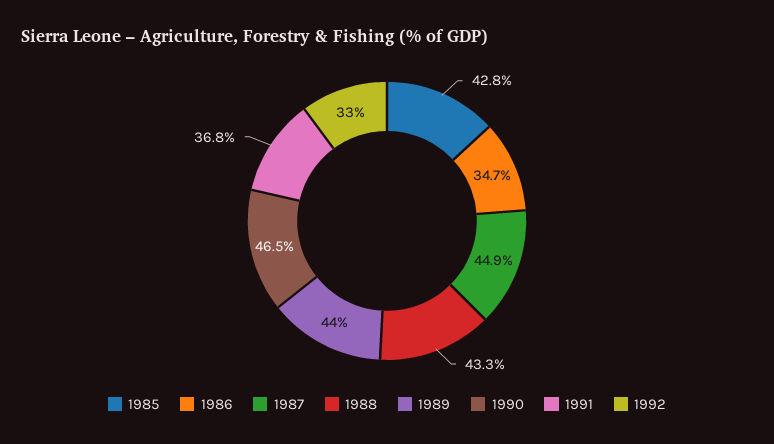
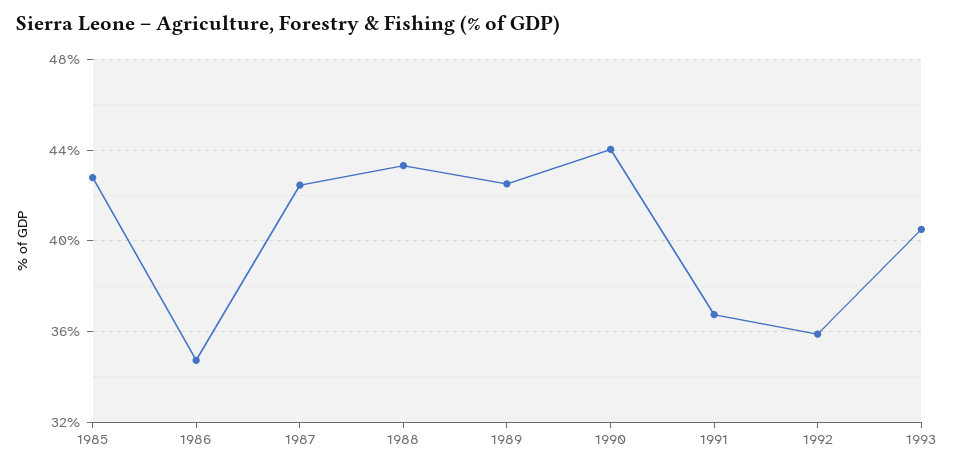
1987: 44.9 -> 42.5
1989: 44 -> 42.5
1990: 46.5 -> 44
1992: 33 -> 36
1993: none -> 40.5

